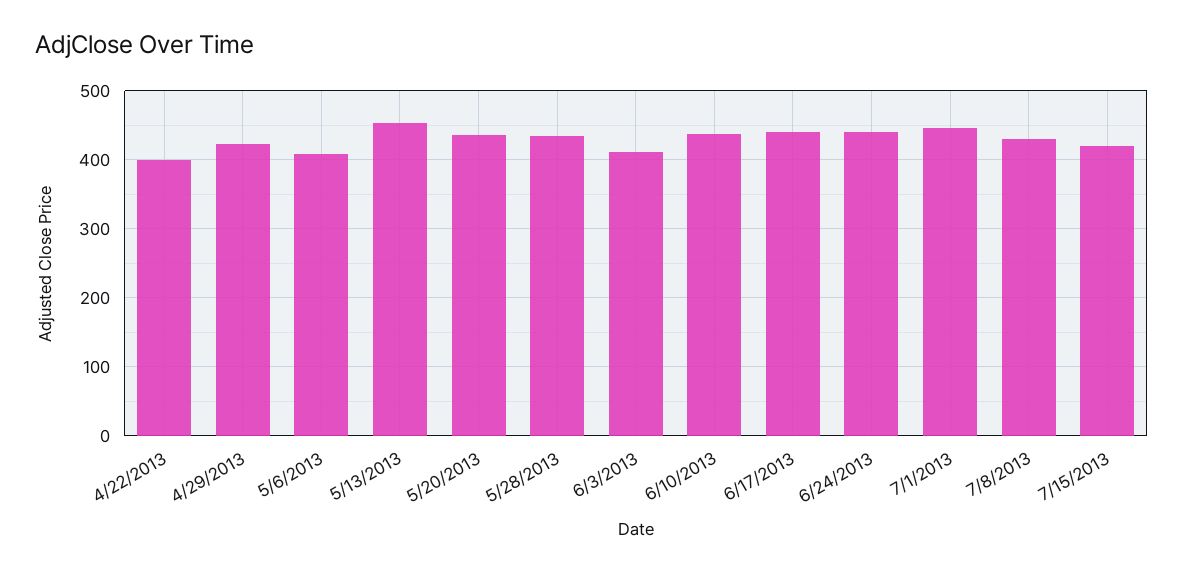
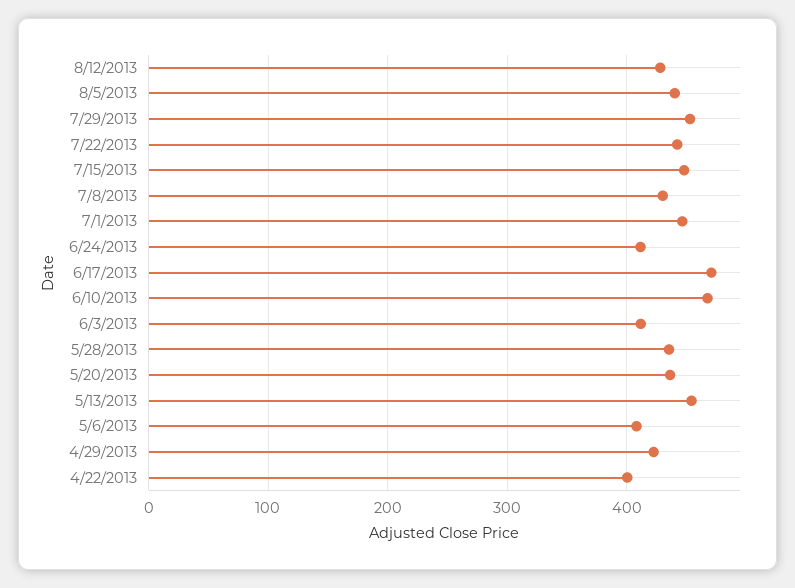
6/10/2013: 440 -> 470
6/17/2013: 440 -> 470
6/24/2013: 440 -> 410
7/15/2013: 420 -> 450
8/12/2013: none -> 430
8/5/2013: none -> 440
7/29/2013: none -> 450
7/22/2013: none -> 440

